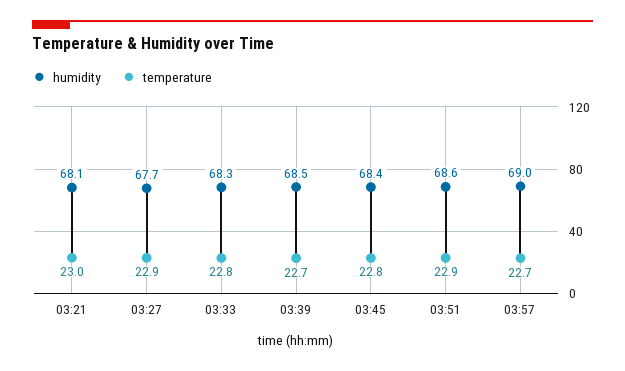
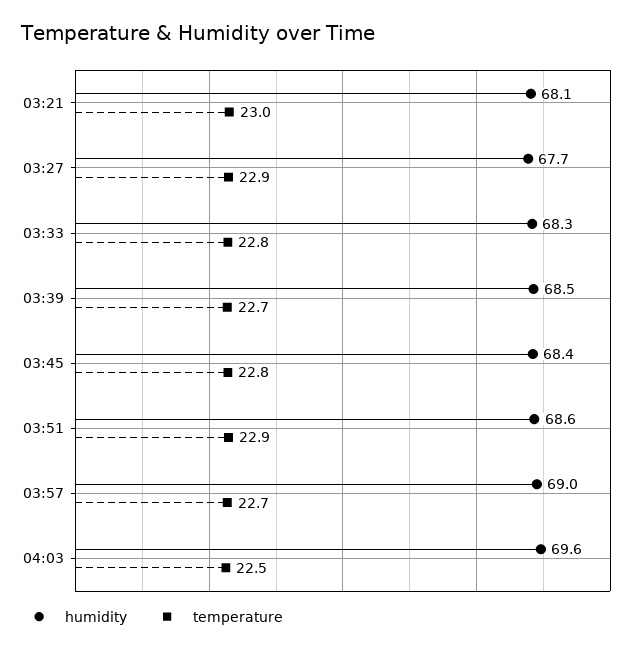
humidity, 04:03: none -> 69.6
temperature, 04:03: none -> 22.5

